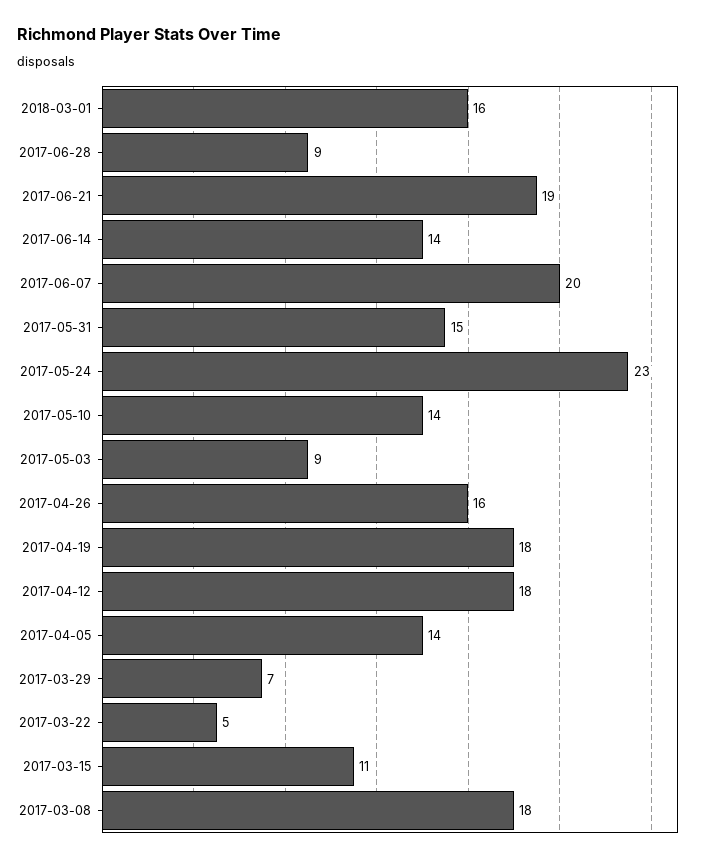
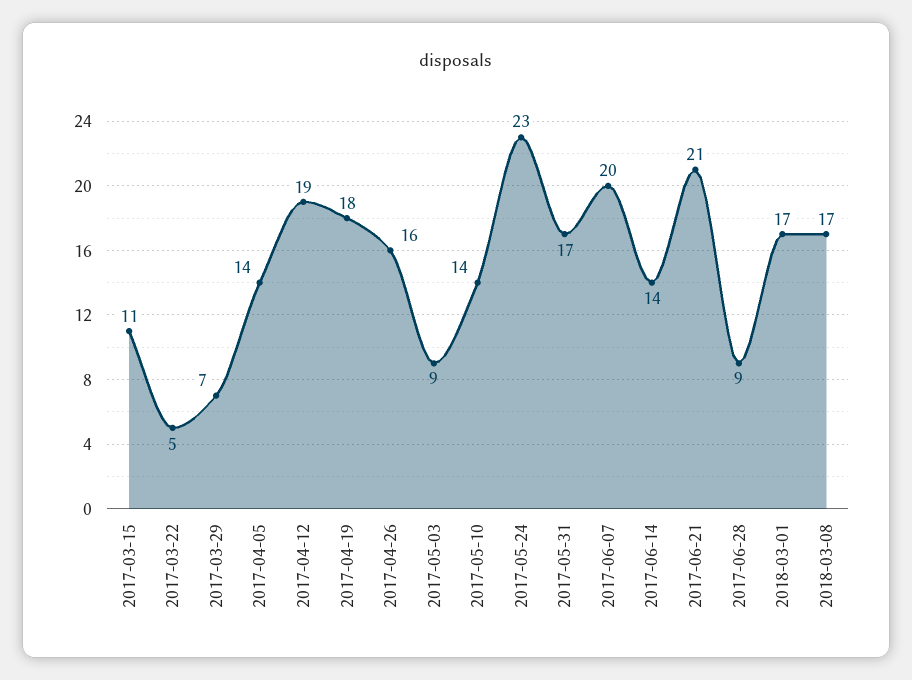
2018-03-01: 16 -> 17
2017-06-21: 19 -> 21
2017-05-31: 15 -> 17
2017-04-12: 18 -> 19
2017-03-08: 18 -> none
2018-03-08: none -> 17

